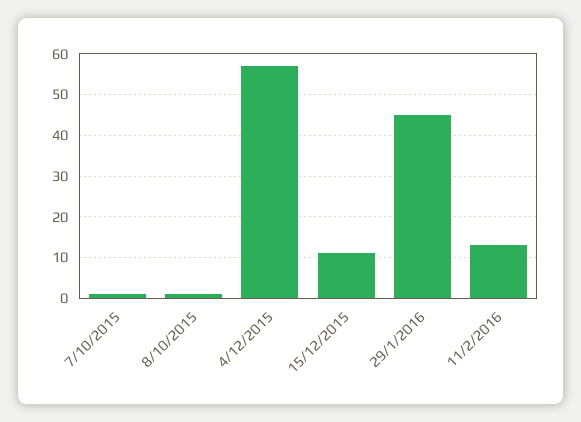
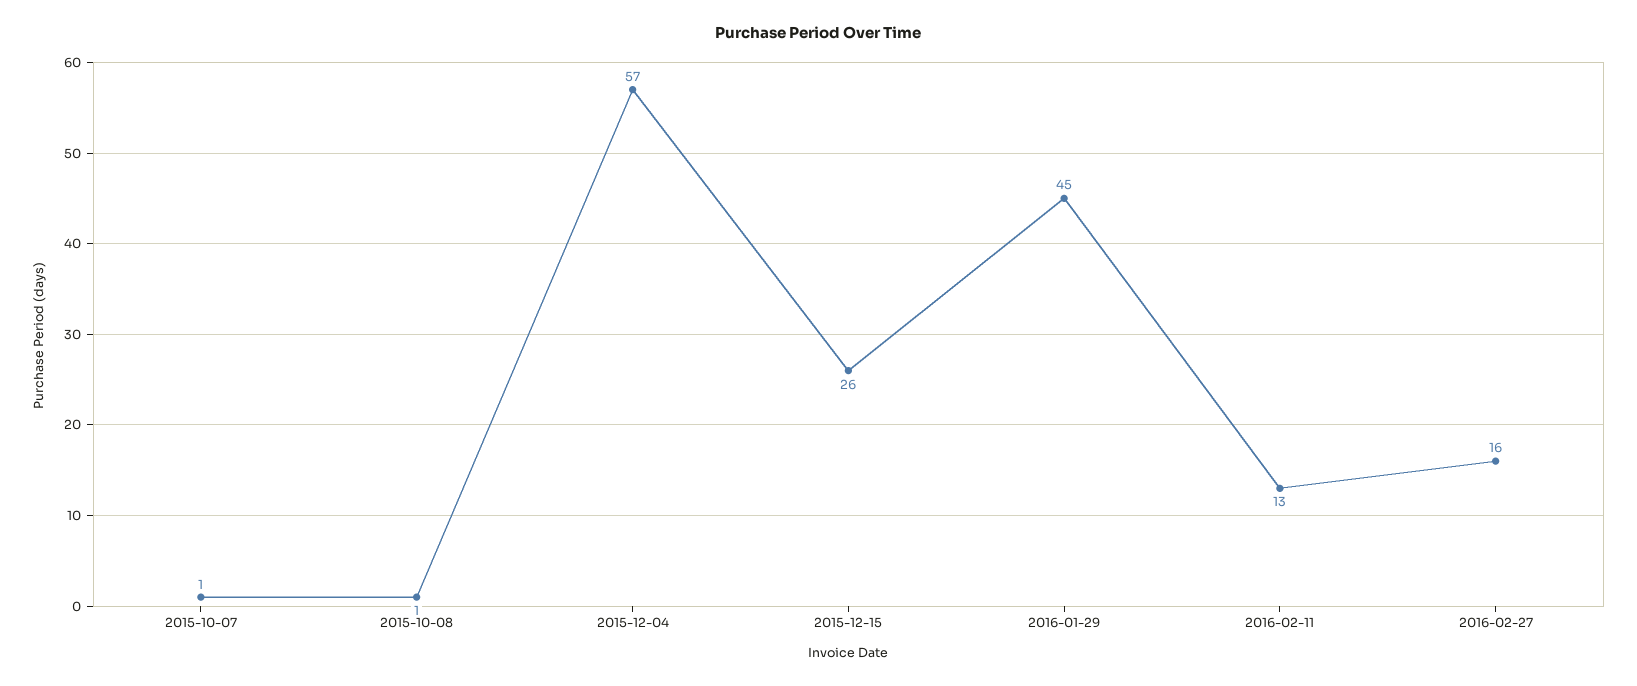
15/12/2015: 10 -> 26
2016-02-27: none -> 16

